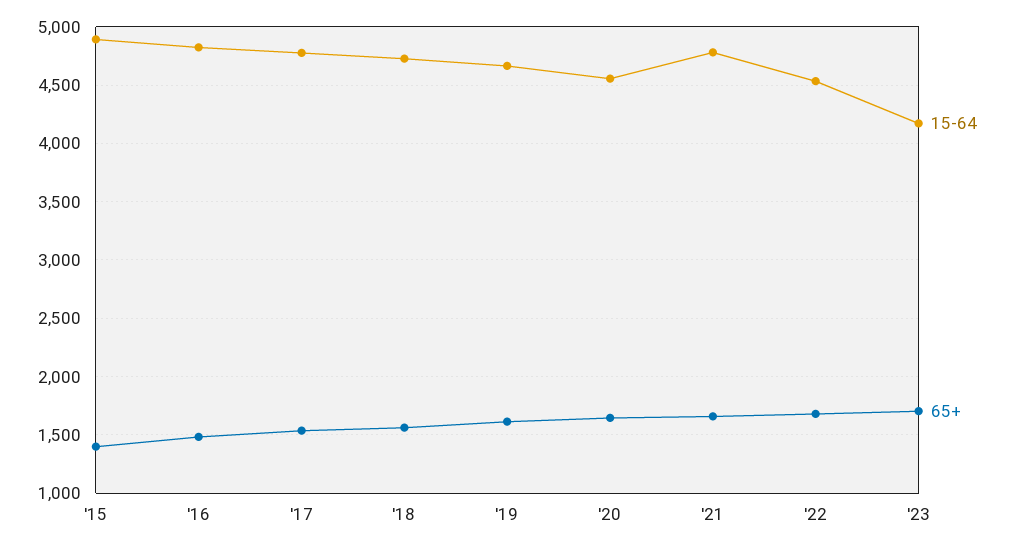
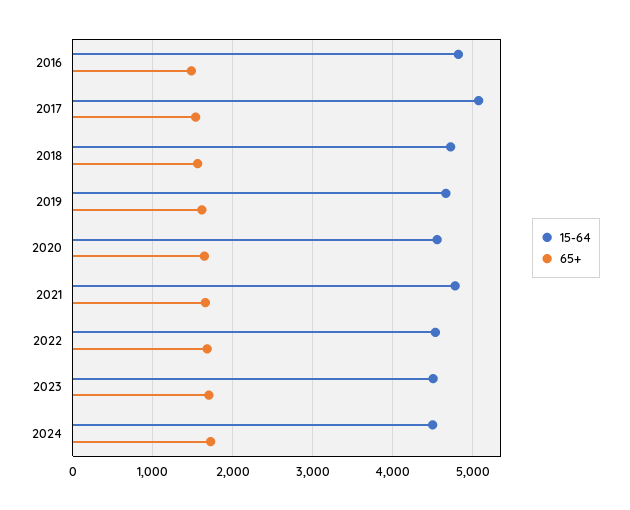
15-64, '15: 4900 -> none
65+, '15: 1400 -> none
15-64, '17: 4800 -> 5100
15-64, '23: 4200 -> 4500
15-64, 2024: none -> 4500
65+, 2024: none -> 1700

